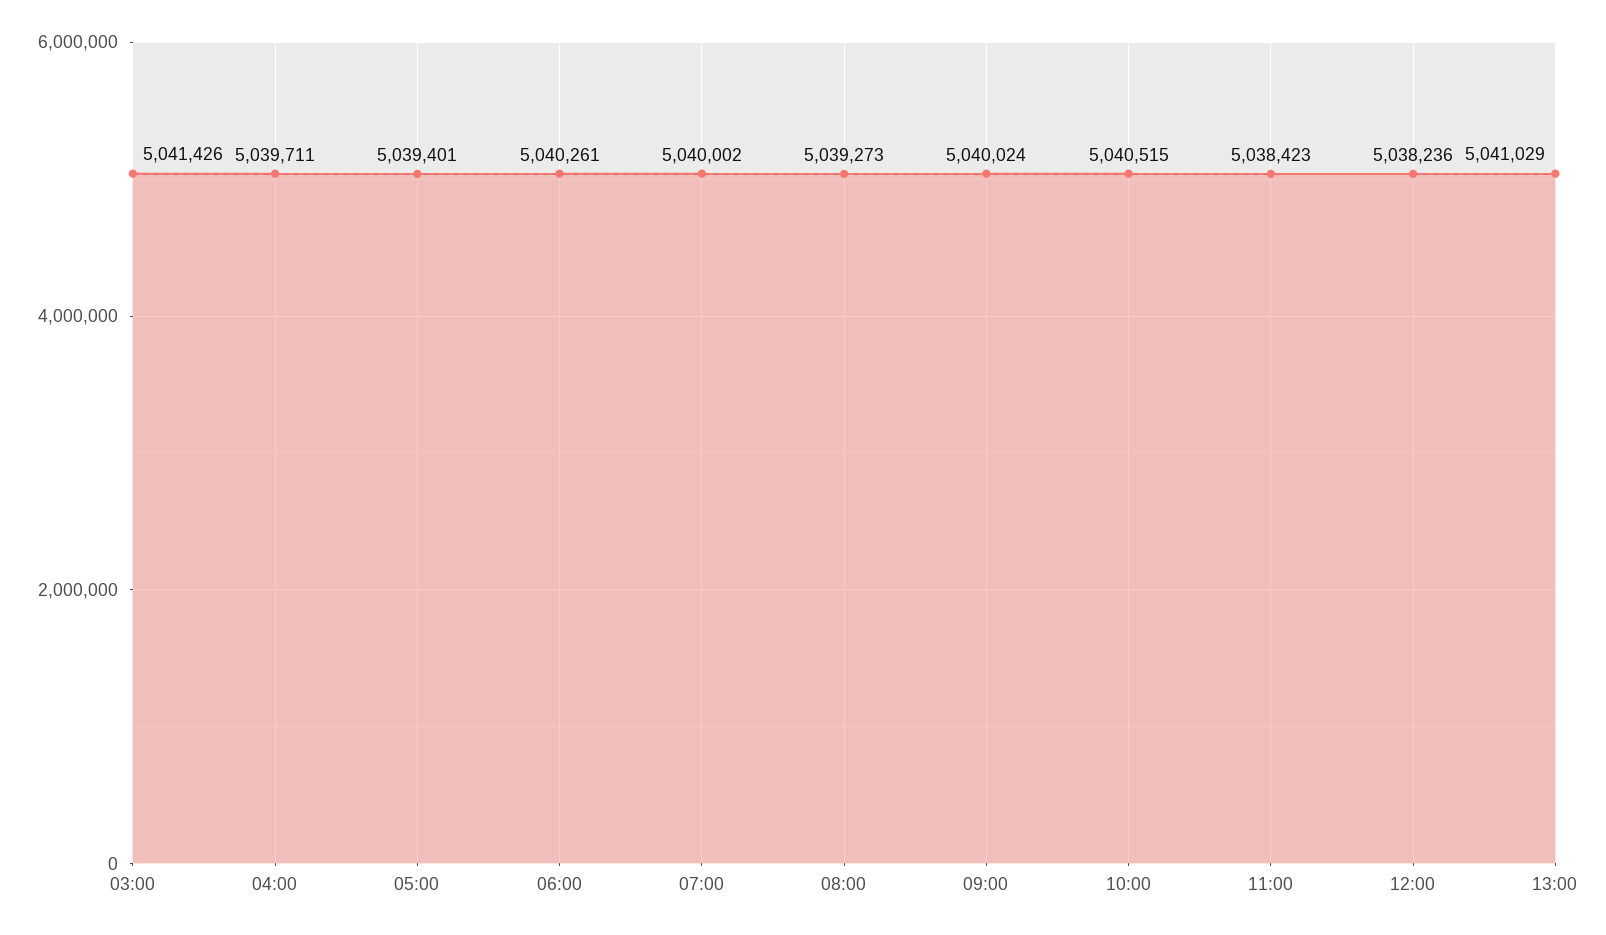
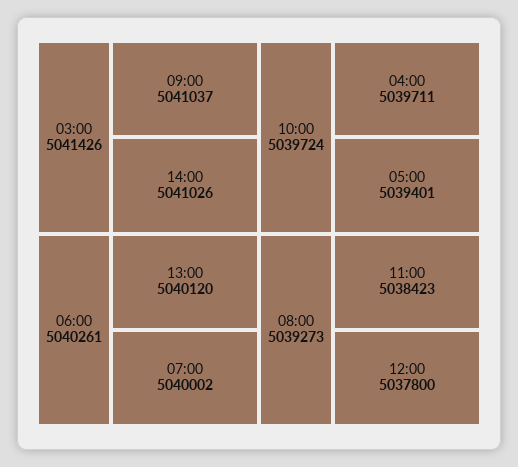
09:00: 5040024 -> 5041037
10:00: 5040515 -> 5039724
12:00: 5038236 -> 5037800
13:00: 5041029 -> 5040120
14:00: none -> 5041026

